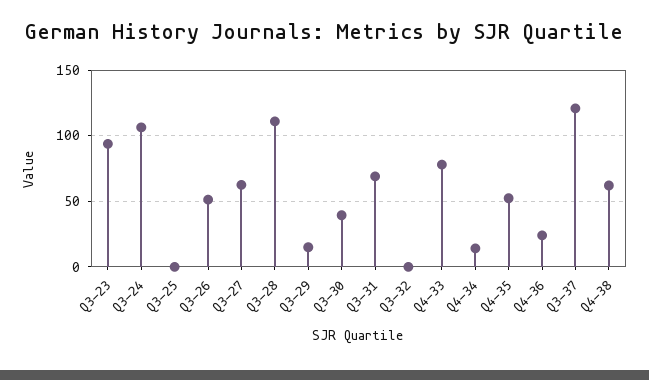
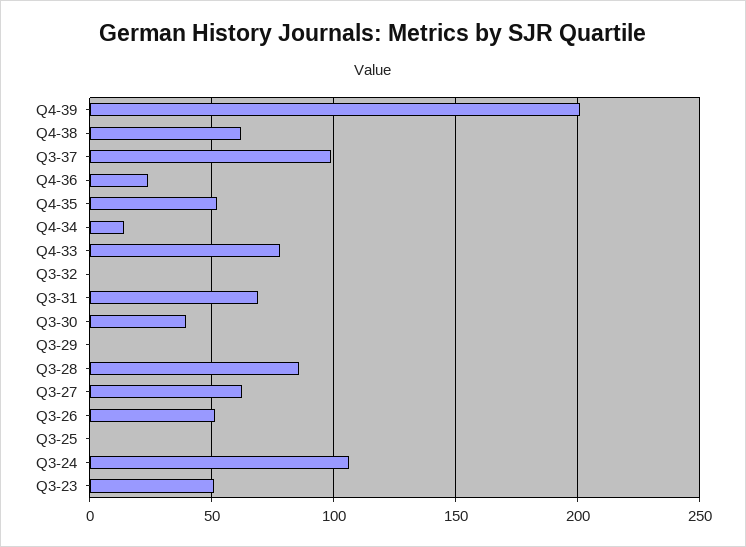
Q3-23: 95 -> 50
Q3-28: 110 -> 85
Q3-29: 15 -> 0
Q3-37: 120 -> 100
Q4-39: none -> 200

